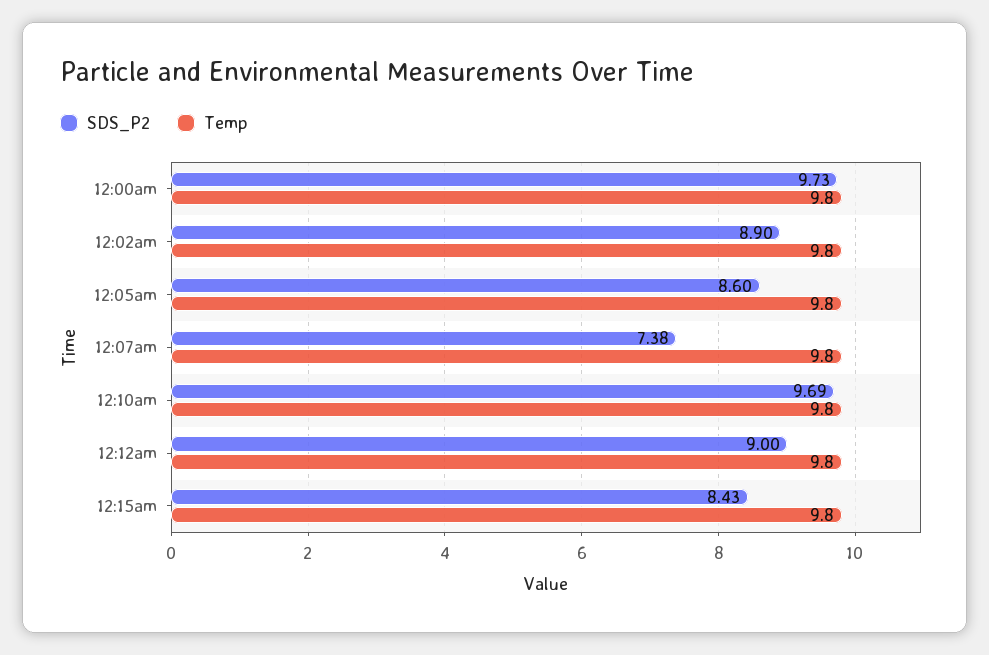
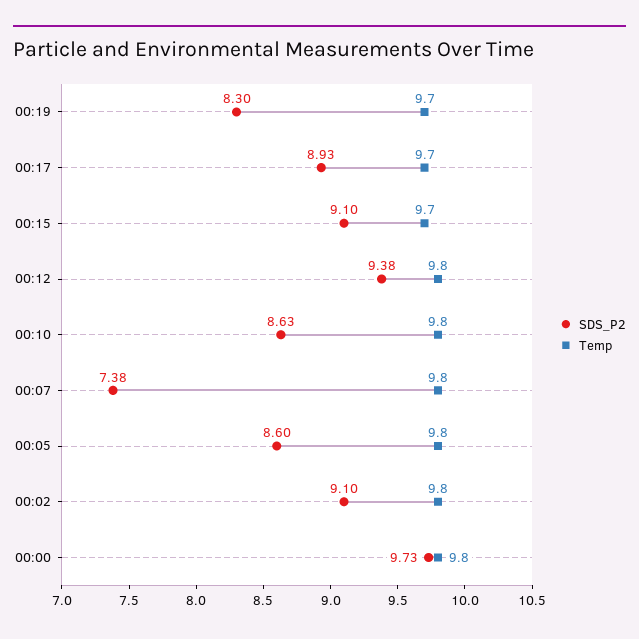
SDS_P2, 12:02am: 8.9 -> 9.1
SDS_P2, 12:10am: 9.69 -> 8.63
SDS_P2, 12:12am: 9 -> 9.38
SDS_P2, 12:15am: 8.43 -> 9.1
Temp, 12:15am: 9.8 -> 9.7
SDS_P2, 00:19: none -> 8.3
Temp, 00:19: none -> 9.7
SDS_P2, 00:17: none -> 8.93
Temp, 00:17: none -> 9.7

